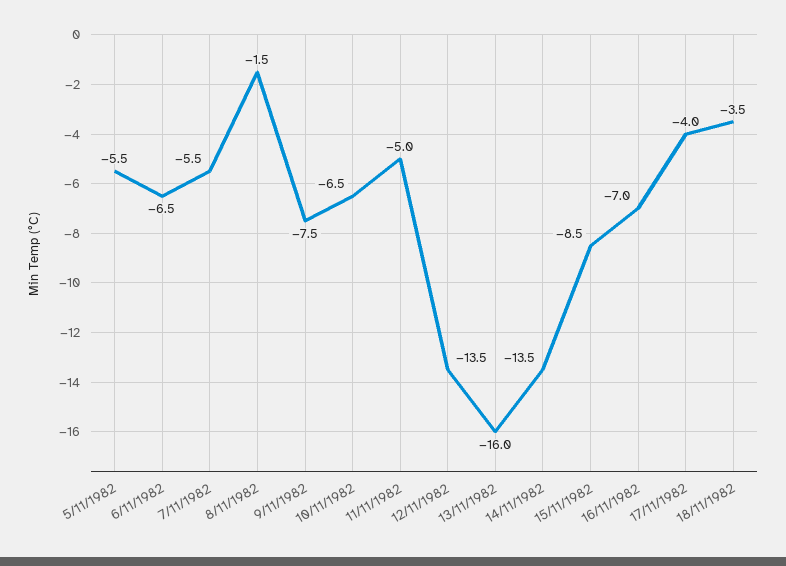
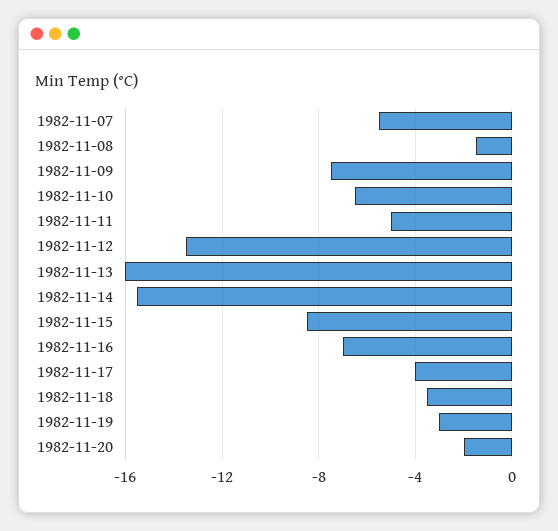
5/11/1982: -5.5 -> none
6/11/1982: -6.5 -> none
14/11/1982: -13.5 -> -15.5
1982-11-19: none -> -3
1982-11-20: none -> -2

